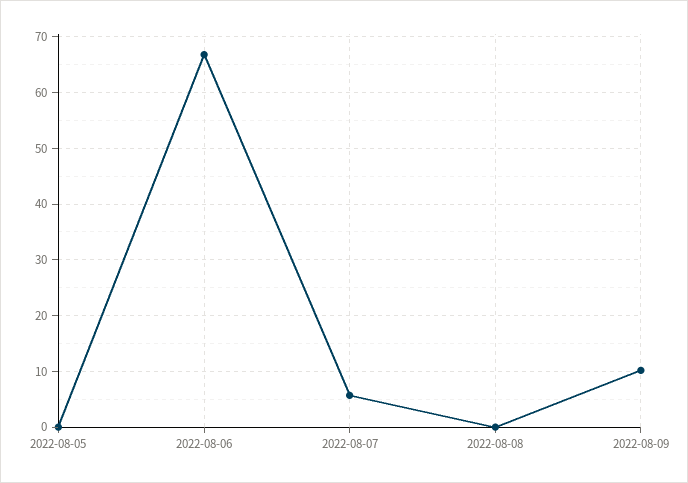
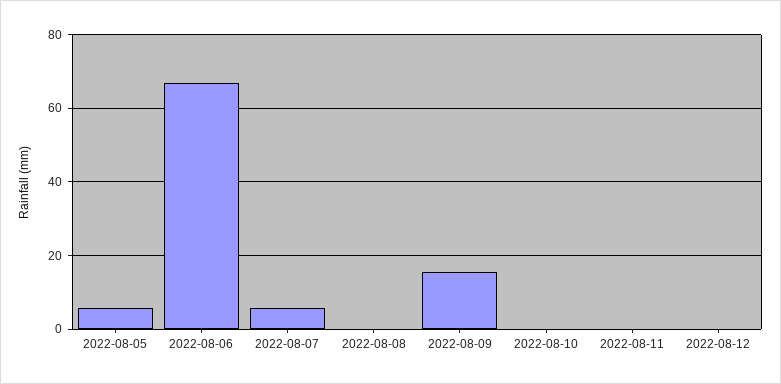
2022-08-05: 0 -> 6
2022-08-09: 10 -> 16
2022-08-10: none -> 0
2022-08-11: none -> 0
2022-08-12: none -> 0

